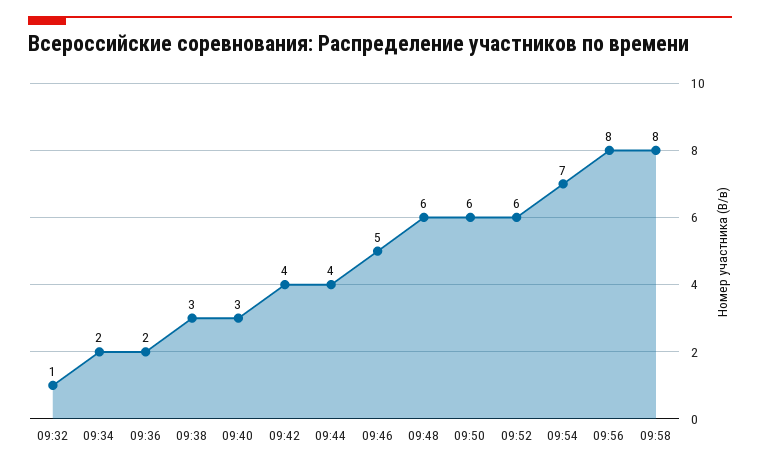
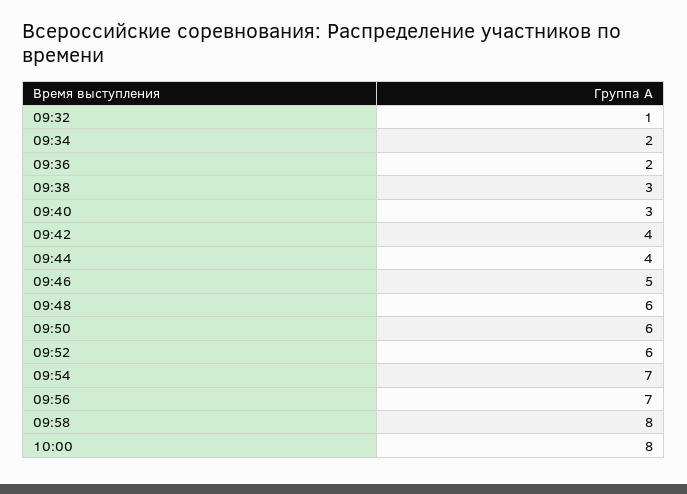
09:56: 8 -> 7
10:00: none -> 8

